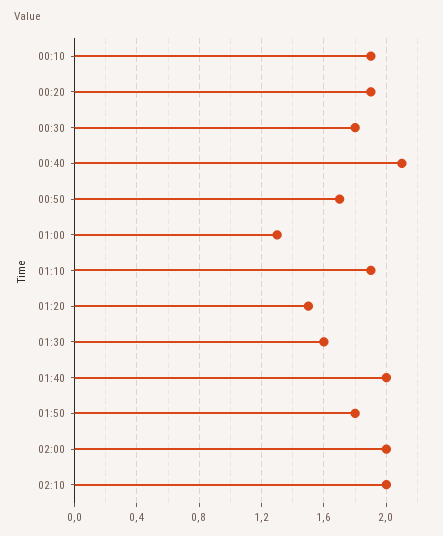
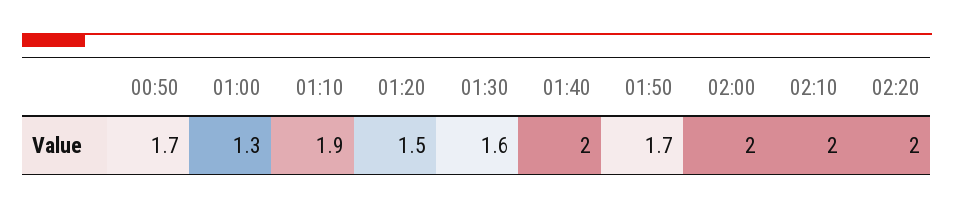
00:10: 1.9 -> none
00:20: 1.9 -> none
00:30: 1.8 -> none
00:40: 2.1 -> none
01:50: 1.8 -> 1.7
02:20: none -> 2

